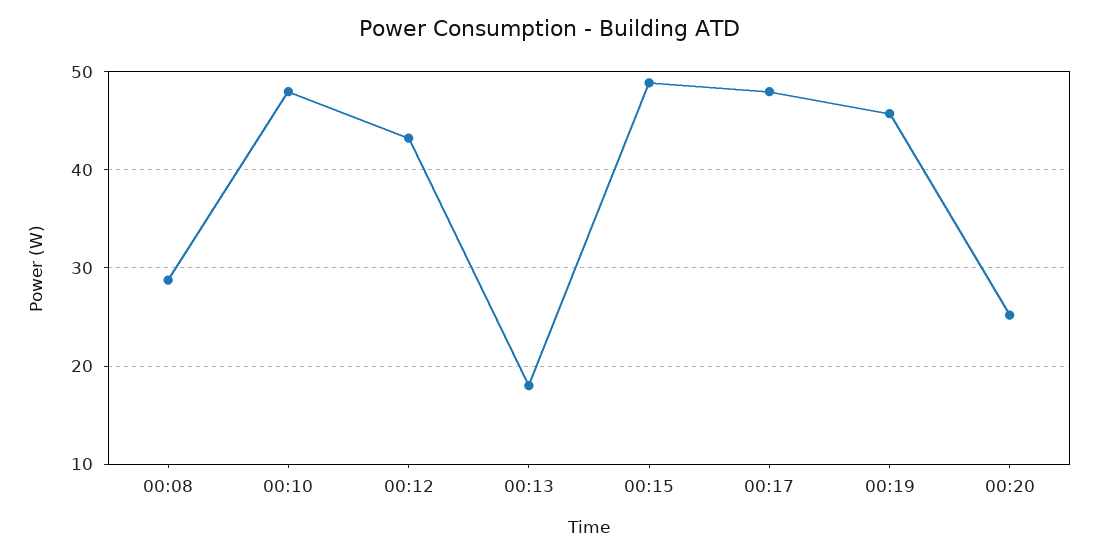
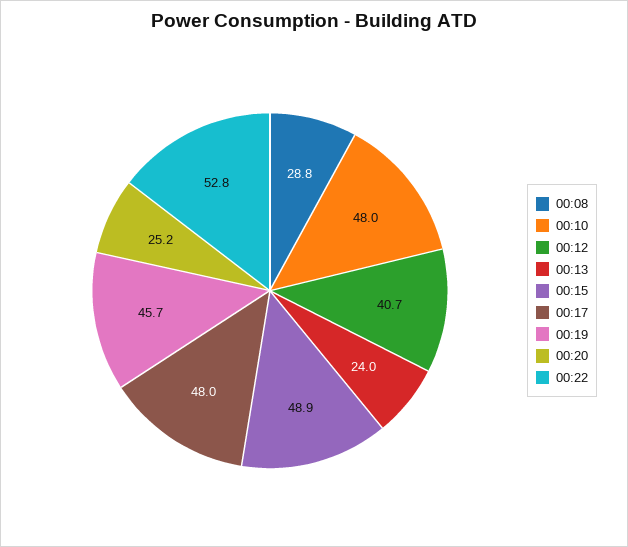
00:12: 43 -> 40.7
00:13: 18 -> 24
00:22: none -> 52.8

